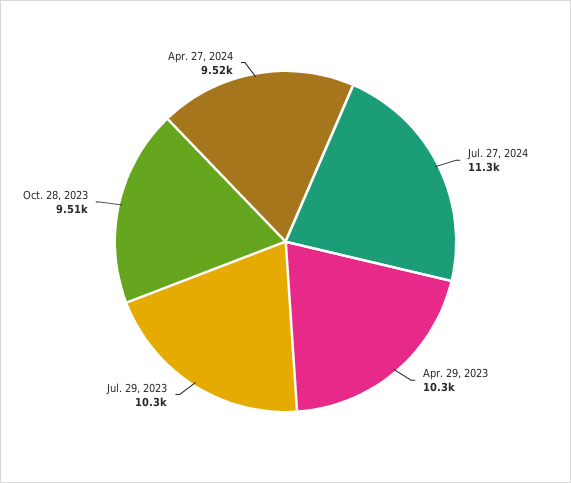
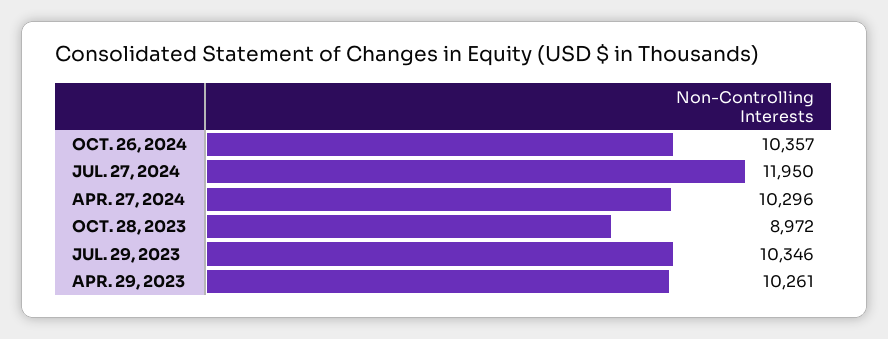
Jul. 27, 2024: 11300 -> 11950
Oct. 28, 2023: 9510 -> 8972
Apr. 27, 2024: 9520 -> 10296
OCT. 26, 2024: none -> 10357

